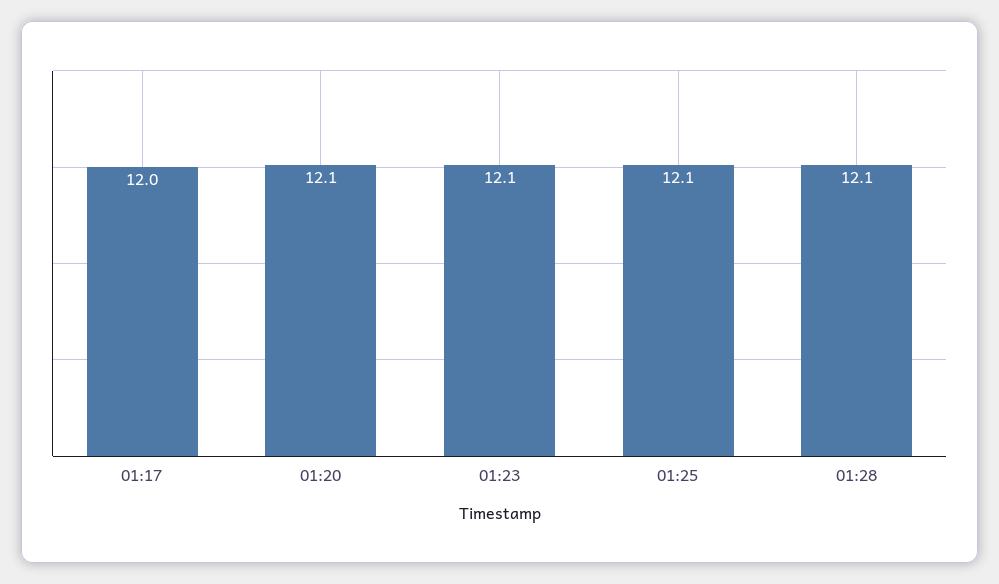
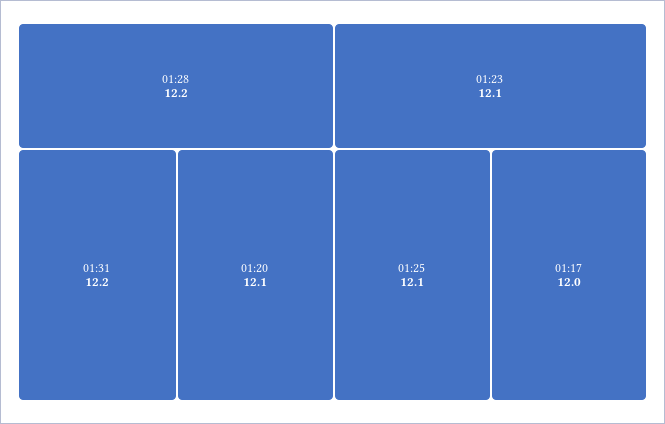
01:28: 12.1 -> 12.2
01:31: none -> 12.2

